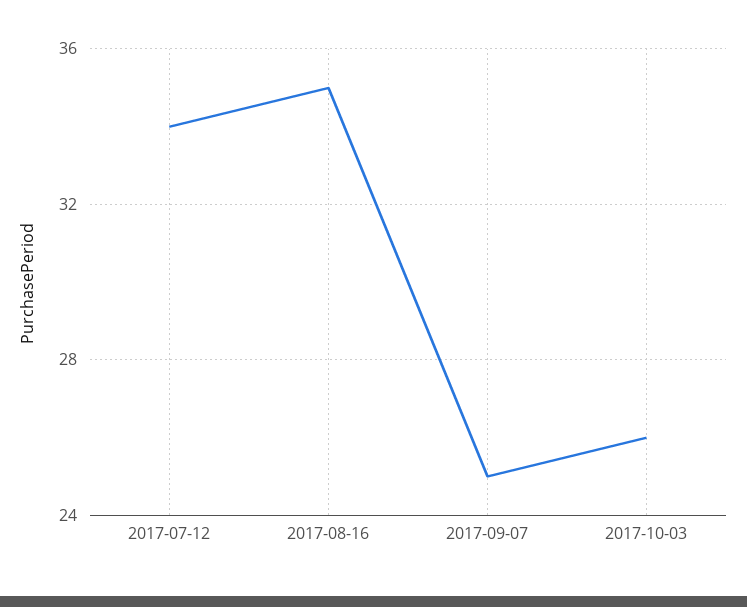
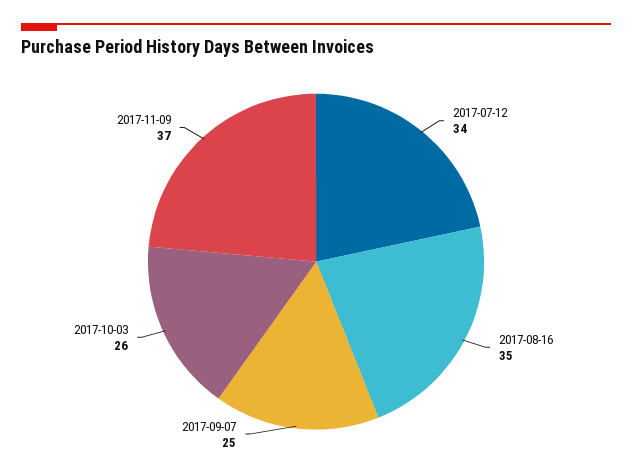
2017-11-09: none -> 37

